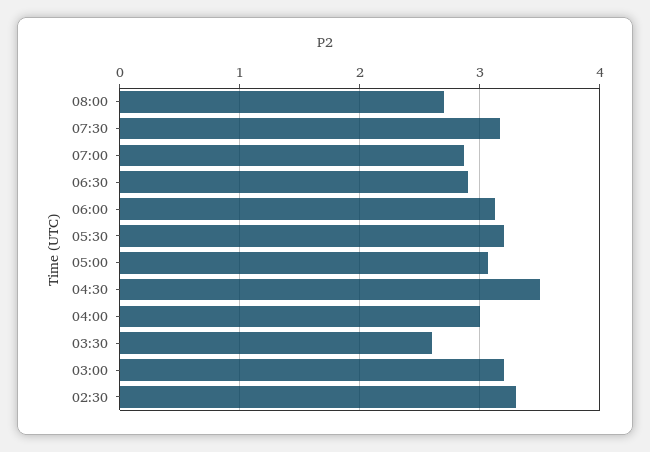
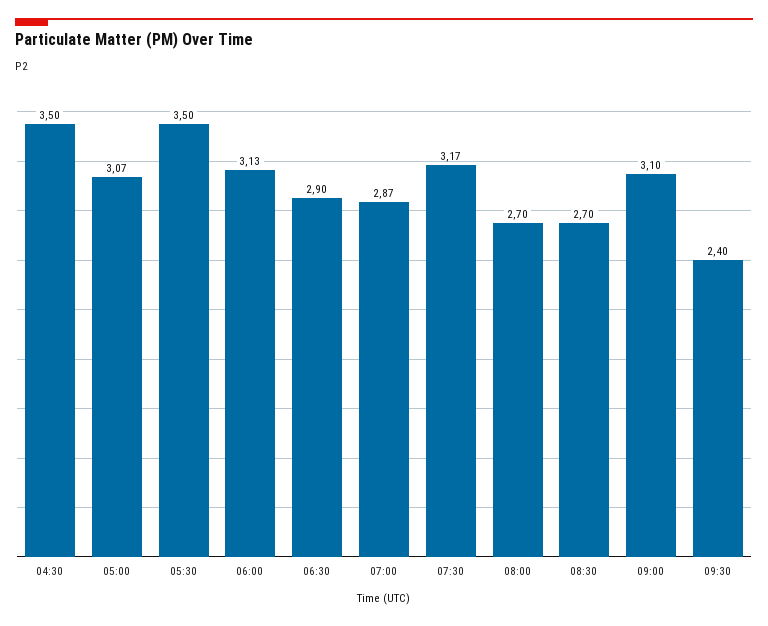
05:30: 3.2 -> 3.5
04:00: 3 -> none
03:30: 2.6 -> none
03:00: 3.2 -> none
02:30: 3.3 -> none
08:30: none -> 2.7
09:00: none -> 3.1
09:30: none -> 2.4

